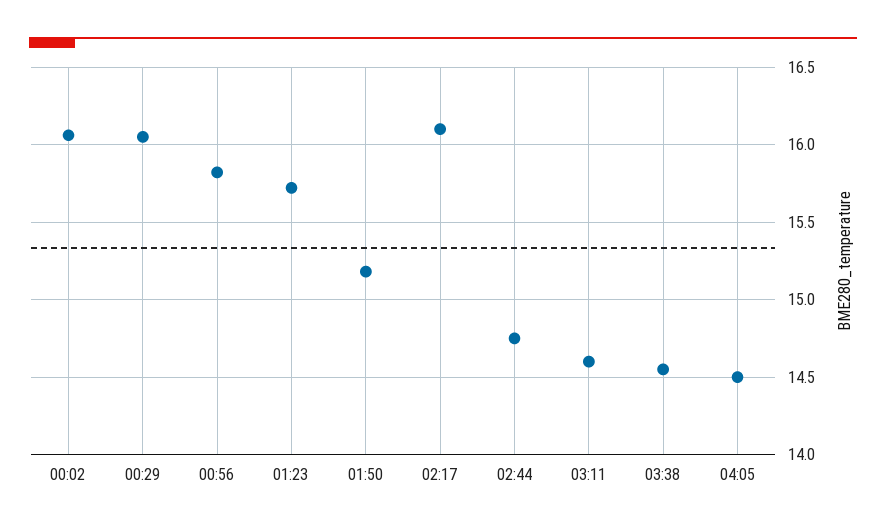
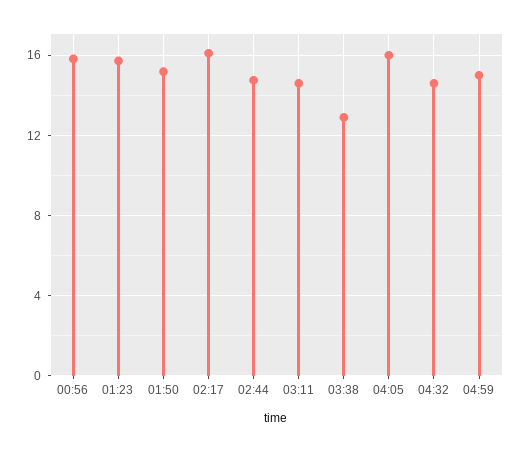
00:02: 16.05 -> none
00:29: 16.05 -> none
03:38: 14.55 -> 13
04:05: 14.5 -> 16
04:32: none -> 14.5
04:59: none -> 15

